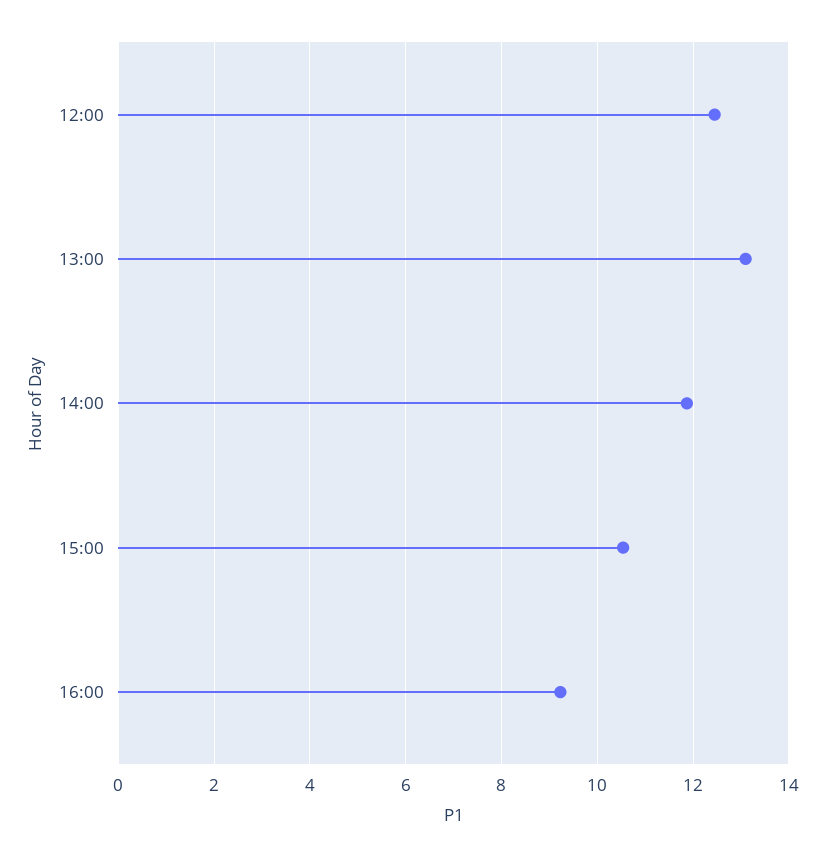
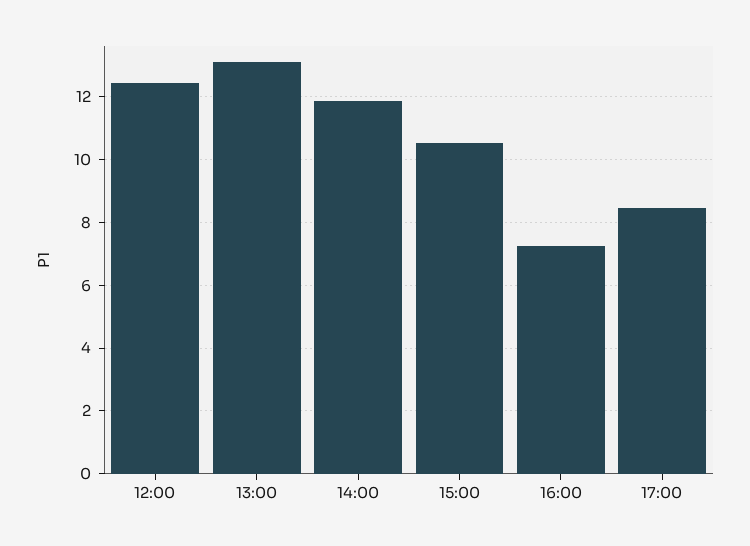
16:00: 9.2 -> 7.2
17:00: none -> 8.4

